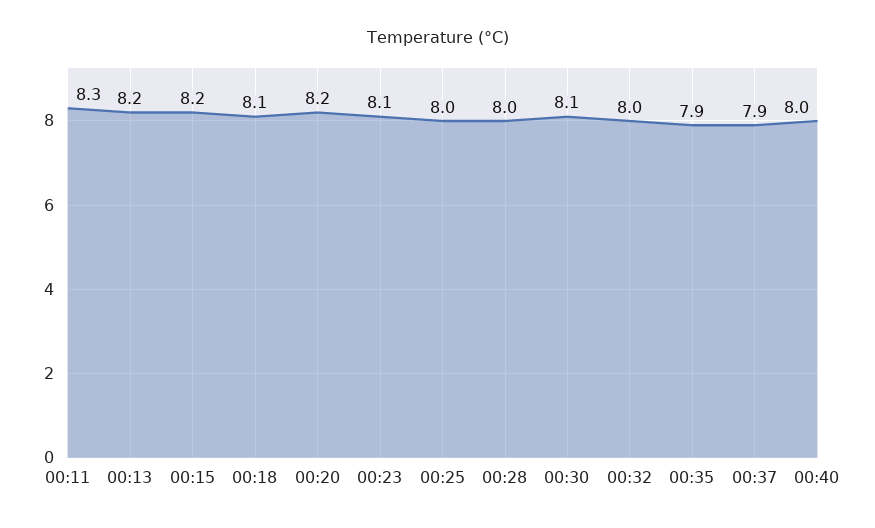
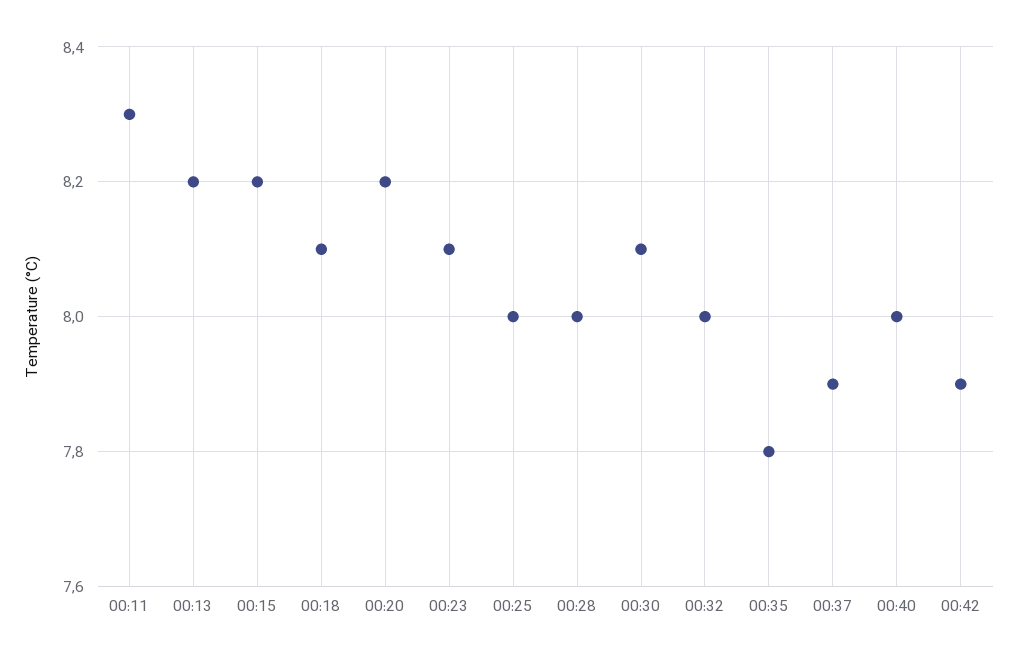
00:35: 7.9 -> 7.8
00:42: none -> 7.9

